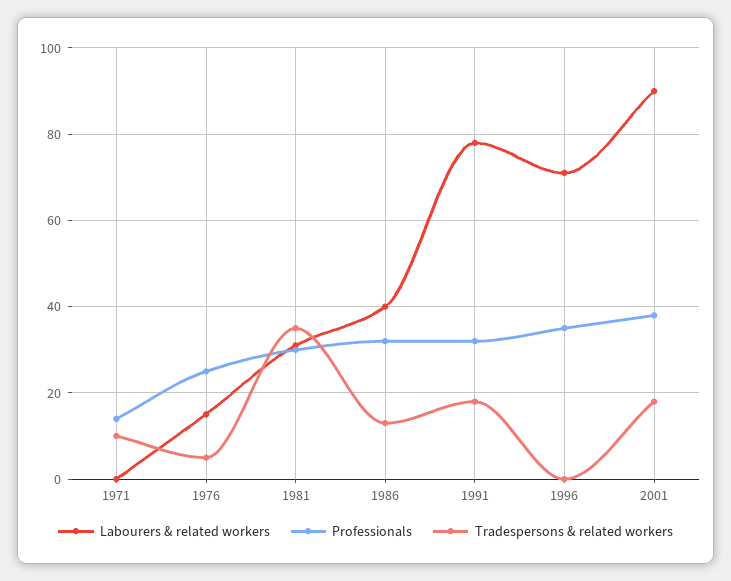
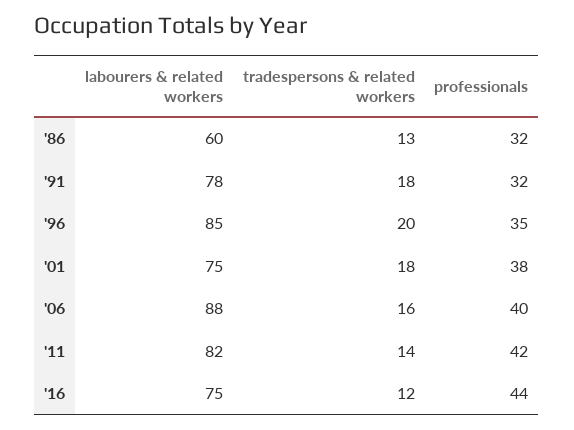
Labourers & related workers, 1971: 0 -> none
Professionals, 1971: 15 -> none
Tradespersons & related workers, 1971: 10 -> none
Labourers & related workers, 1976: 15 -> none
Professionals, 1976: 25 -> none
Tradespersons & related workers, 1976: 5 -> none
Labourers & related workers, 1981: 30 -> none
Professionals, 1981: 30 -> none
Tradespersons & related workers, 1981: 35 -> none
Labourers & related workers, 1986: 40 -> 60
Labourers & related workers, 1996: 70 -> 85
Tradespersons & related workers, 1996: 0 -> 20
Labourers & related workers, 2001: 90 -> 75
Labourers & related workers, '06: none -> 88
Tradespersons & related workers, '06: none -> 16
Professionals, '06: none -> 40
Labourers & related workers, '11: none -> 82
Tradespersons & related workers, '11: none -> 14
Professionals, '11: none -> 42
Labourers & related workers, '16: none -> 75
Tradespersons & related workers, '16: none -> 12
Professionals, '16: none -> 44

